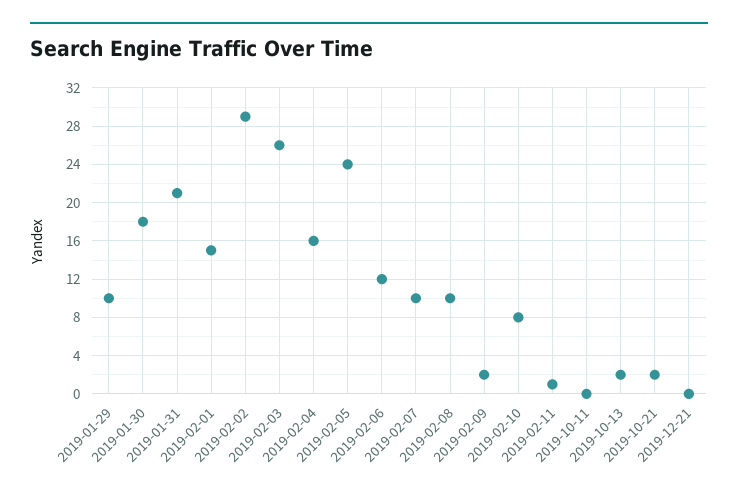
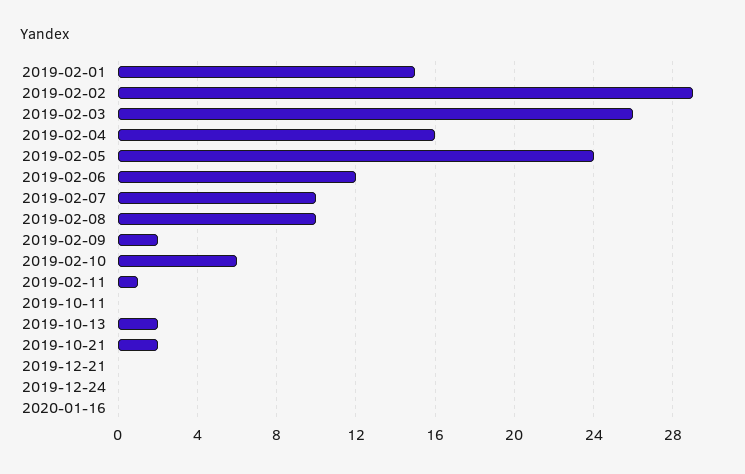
2019-01-29: 10 -> none
2019-01-30: 18 -> none
2019-01-31: 21 -> none
2019-02-10: 8 -> 6
2019-12-24: none -> 0
2020-01-16: none -> 0

